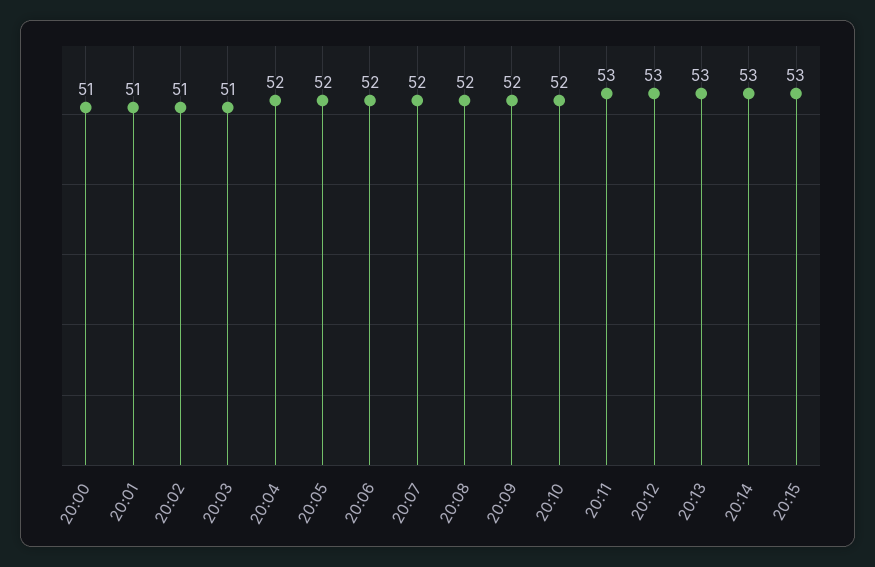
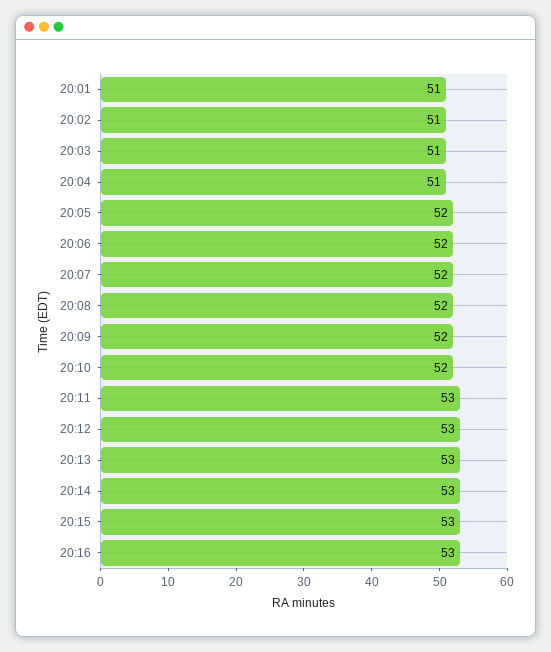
20:00: 51 -> none
20:04: 52 -> 51
20:16: none -> 53

